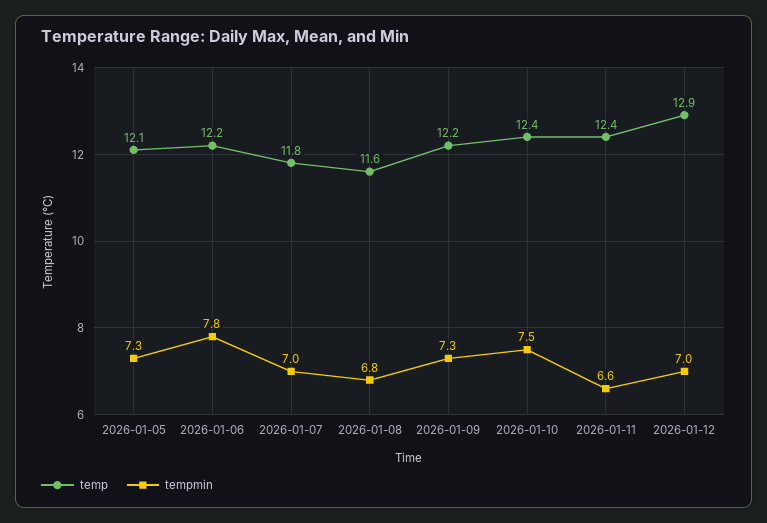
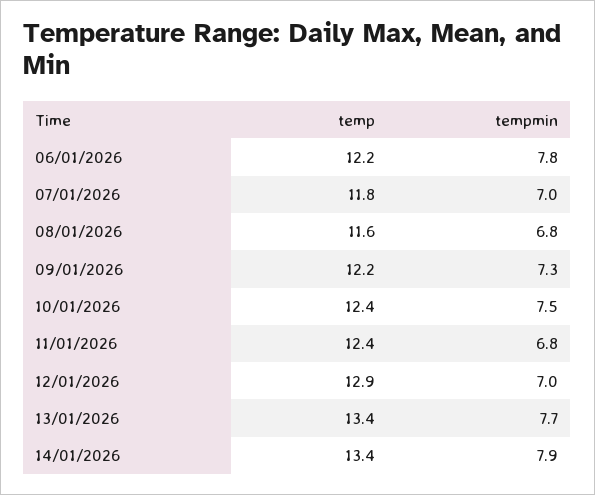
temp, 2026-01-05: 12.1 -> none
tempmin, 2026-01-05: 7.3 -> none
tempmin, 2026-01-11: 6.6 -> 6.8
temp, 13/01/2026: none -> 13.4
tempmin, 13/01/2026: none -> 7.7
temp, 14/01/2026: none -> 13.4
tempmin, 14/01/2026: none -> 7.9

